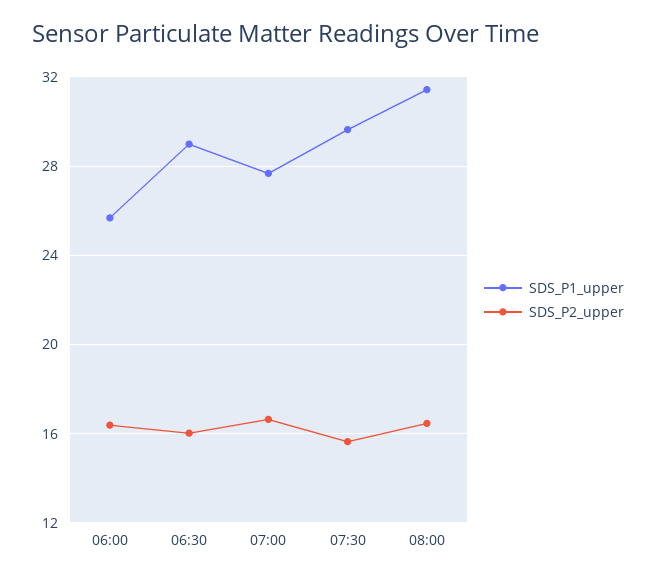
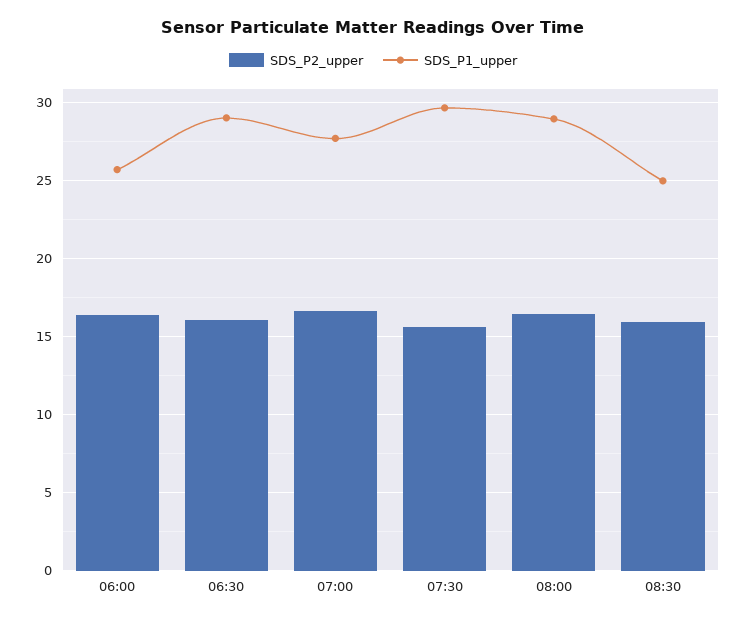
SDS_P1_upper, 08:00: 31.5 -> 29
SDS_P2_upper, 08:30: none -> 16
SDS_P1_upper, 08:30: none -> 25

